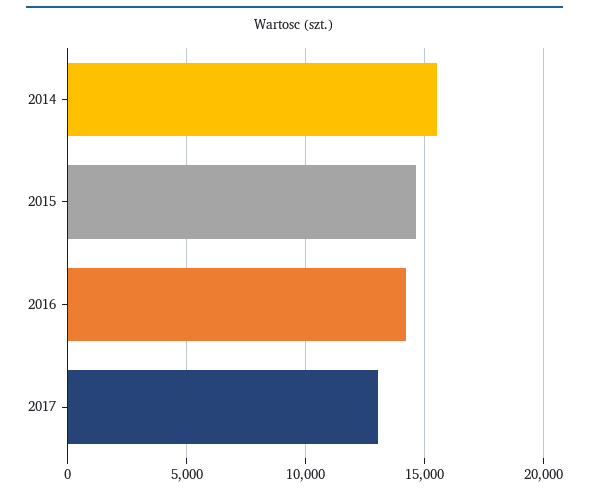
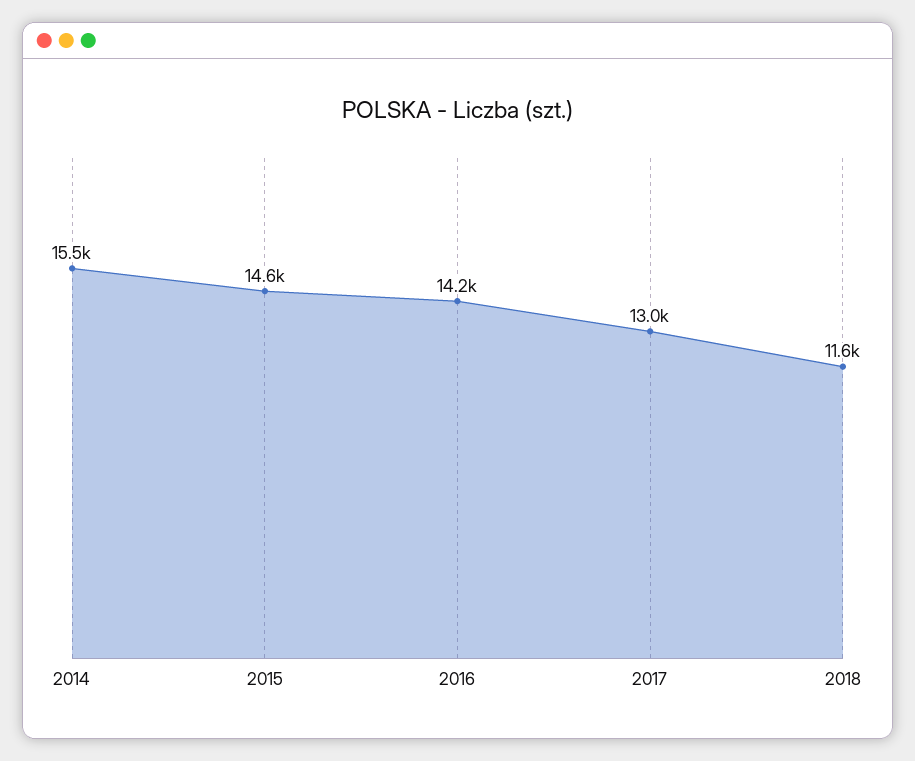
2018: none -> 11600

